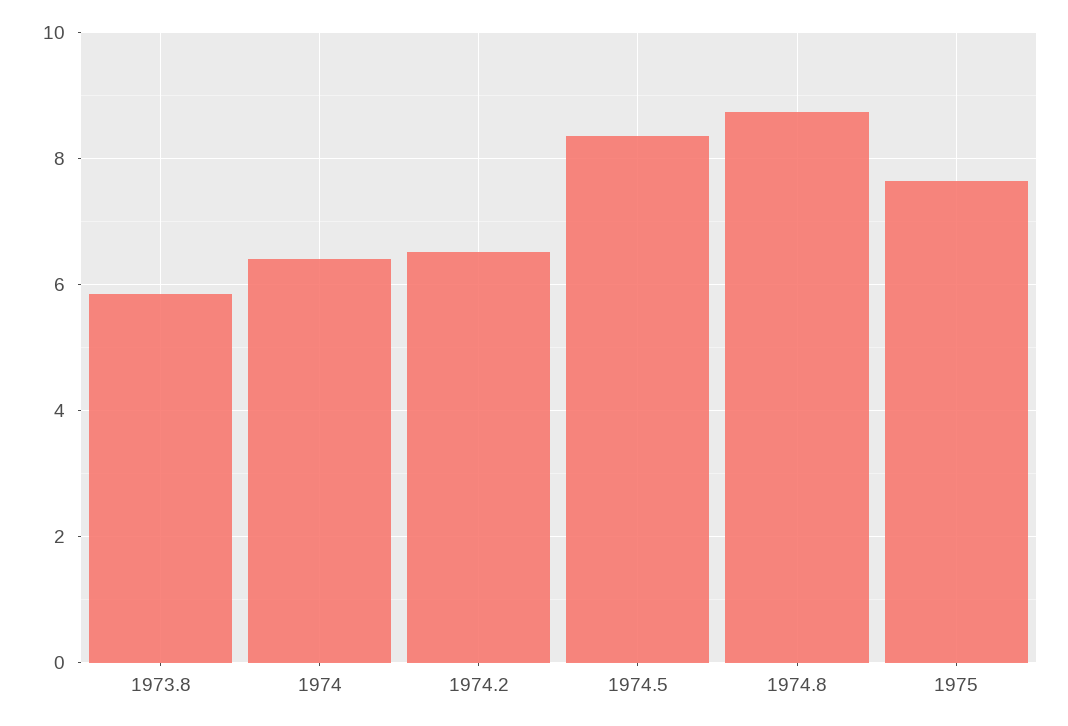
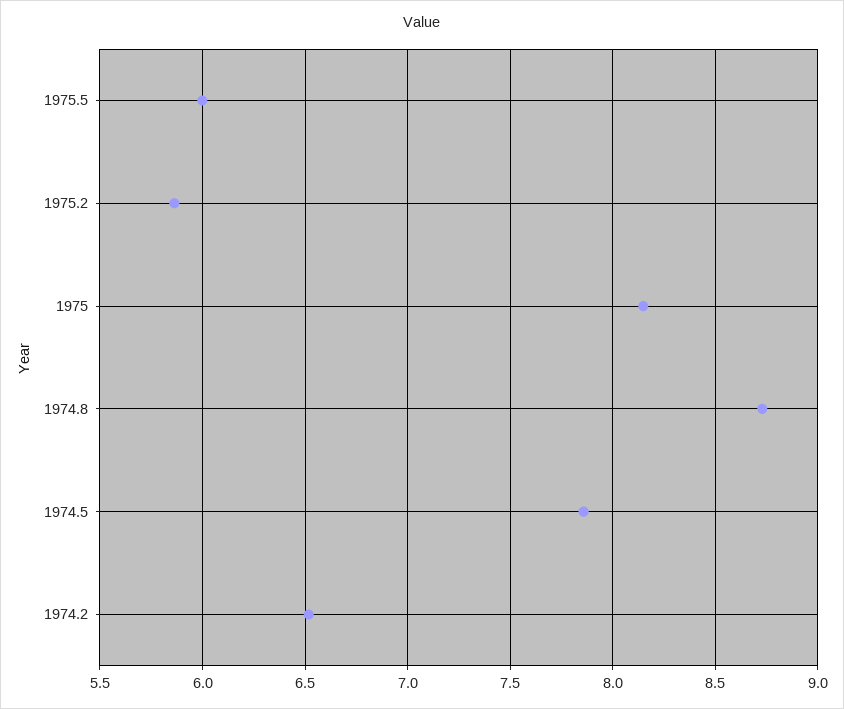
1973.8: 5.8 -> none
1974: 6.4 -> none
1974.5: 8.4 -> 7.85
1975: 7.6 -> 8.15
1975.5: none -> 6
1975.2: none -> 5.85

